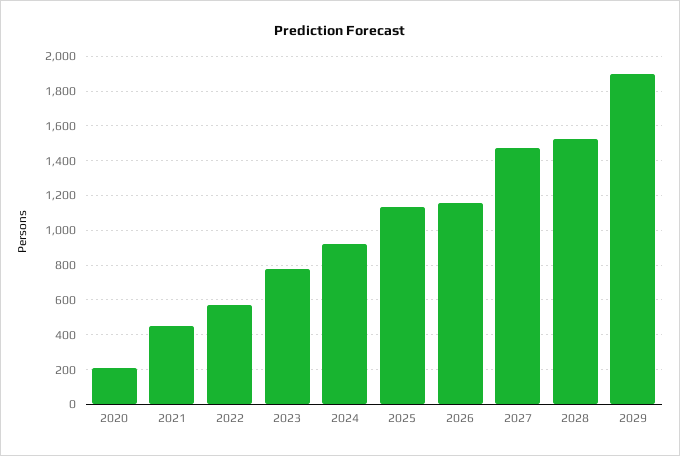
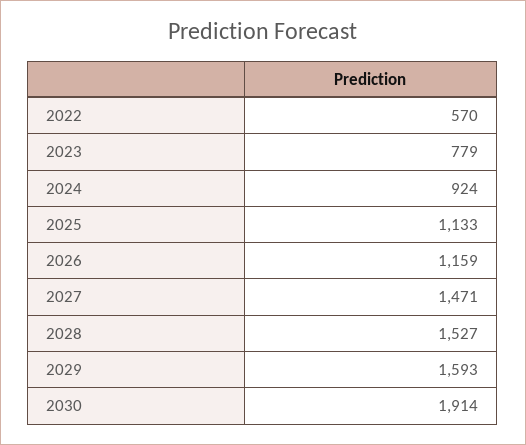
2020: 200 -> none
2021: 450 -> none
2029: 1900 -> 1593
2030: none -> 1914

